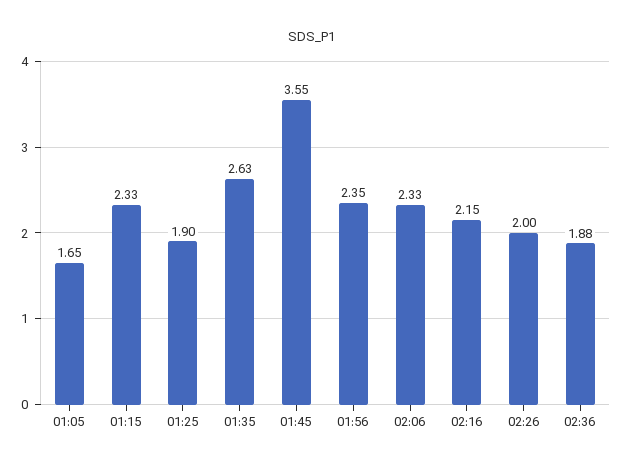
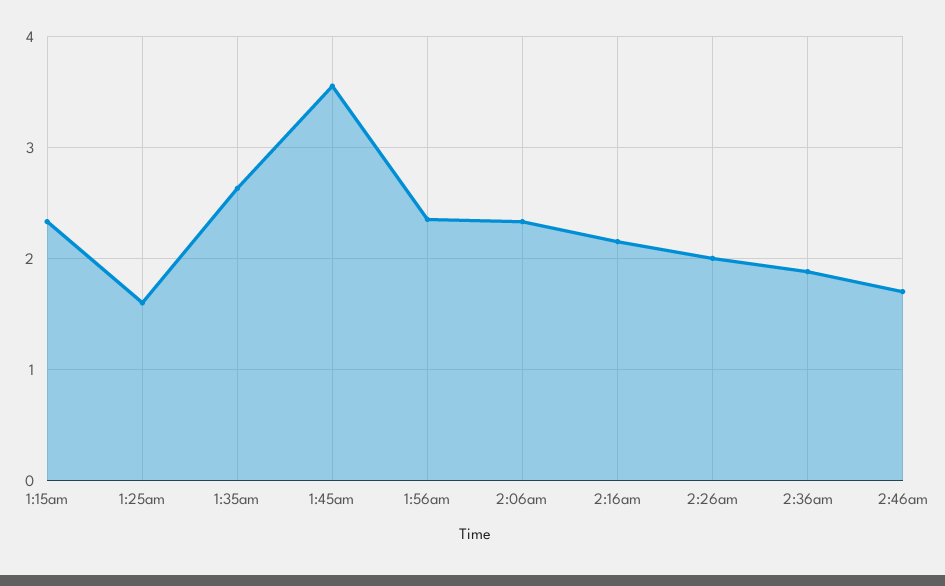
01:05: 1.65 -> none
01:25: 1.9 -> 1.6
2:46am: none -> 1.7

